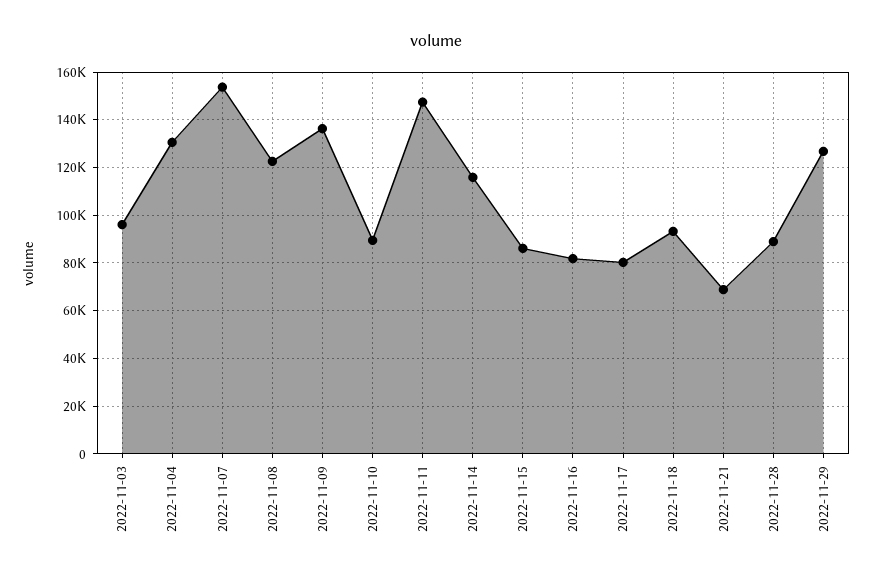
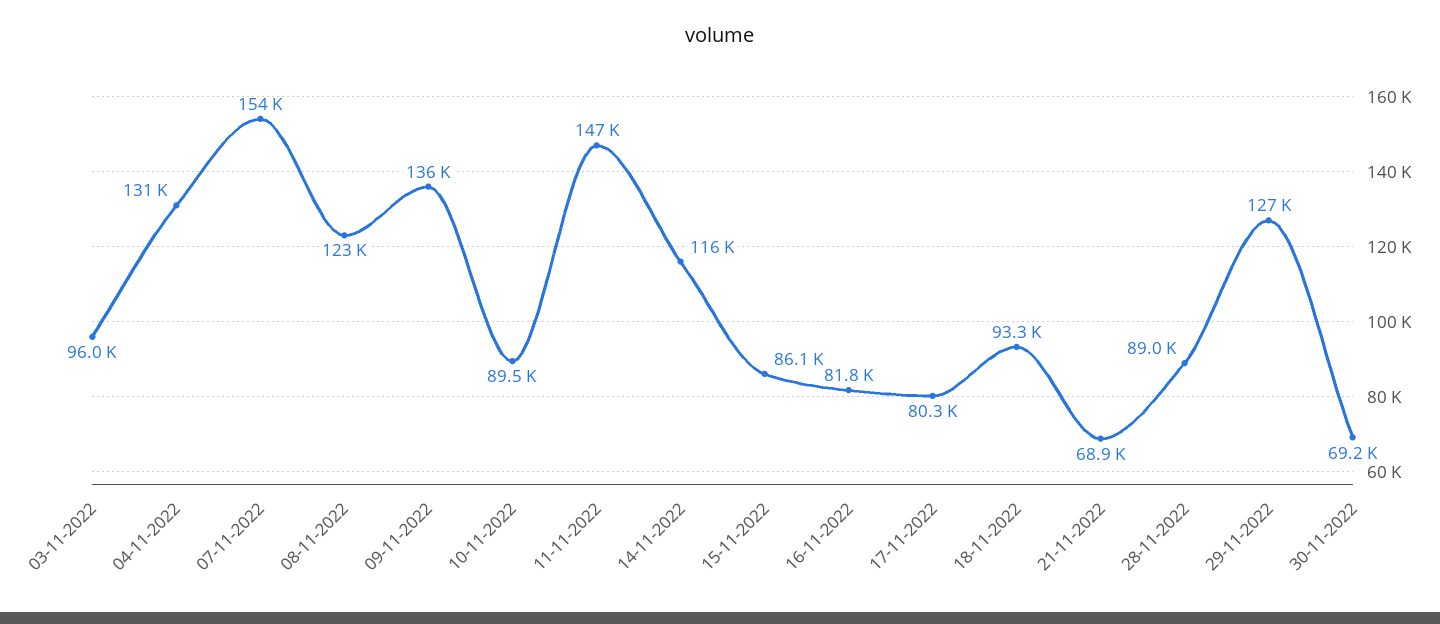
30-11-2022: none -> 69200

